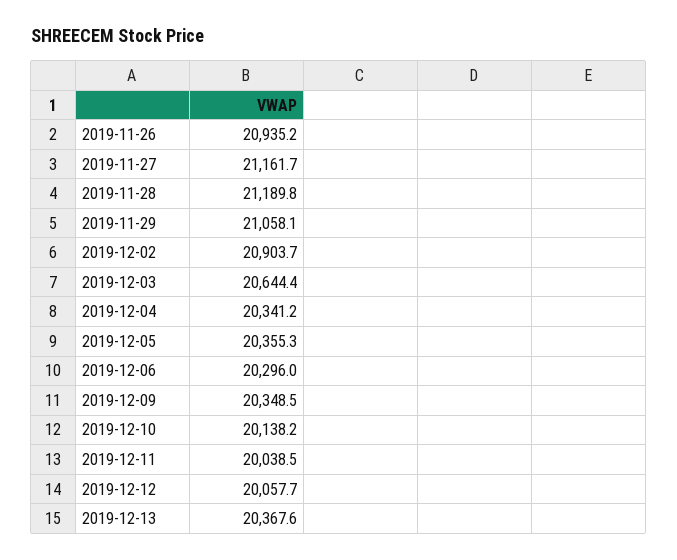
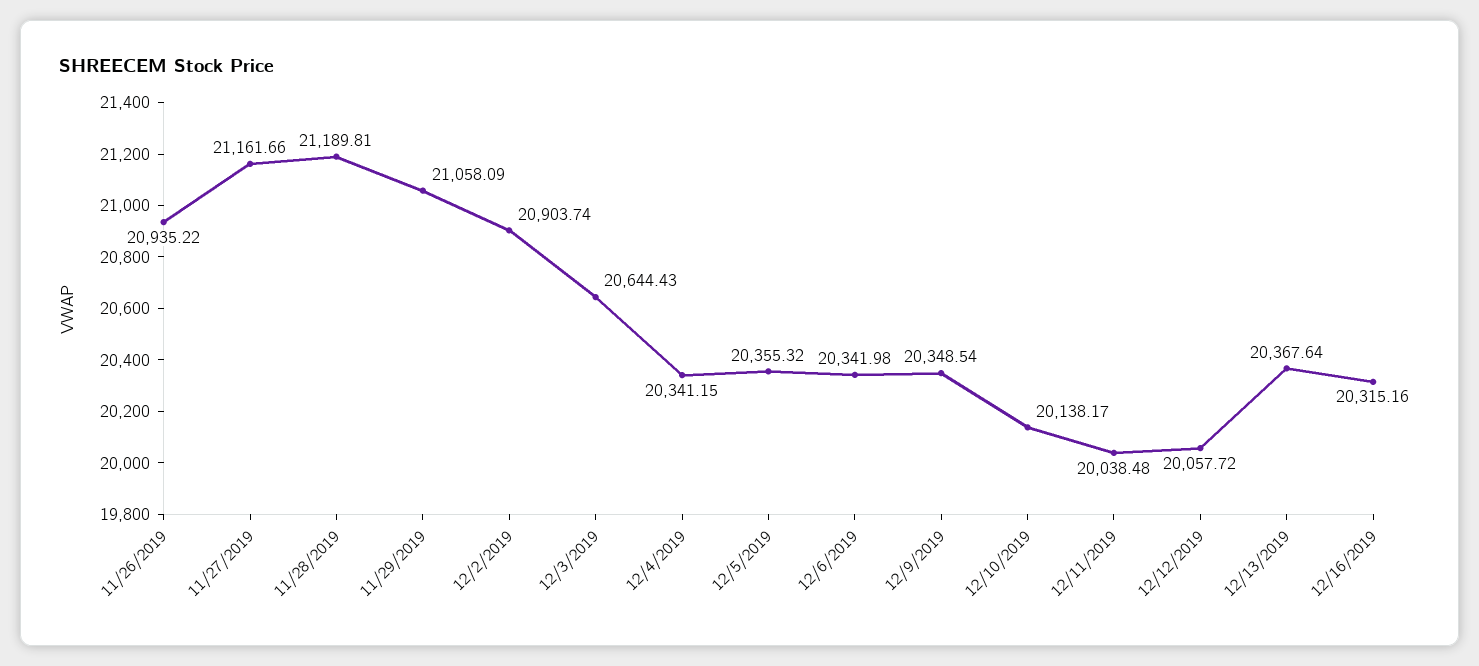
2019-12-06: 20296 -> 20341.98
12/16/2019: none -> 20315.16

